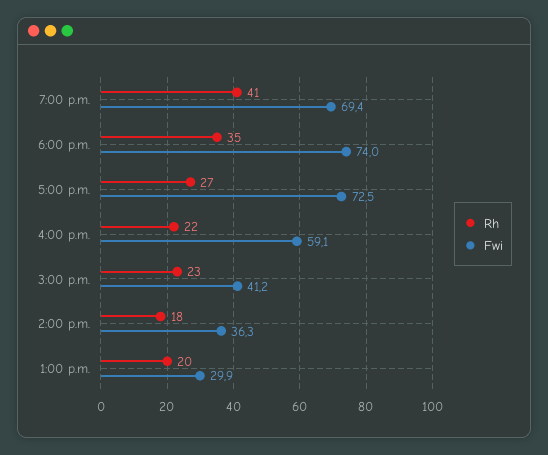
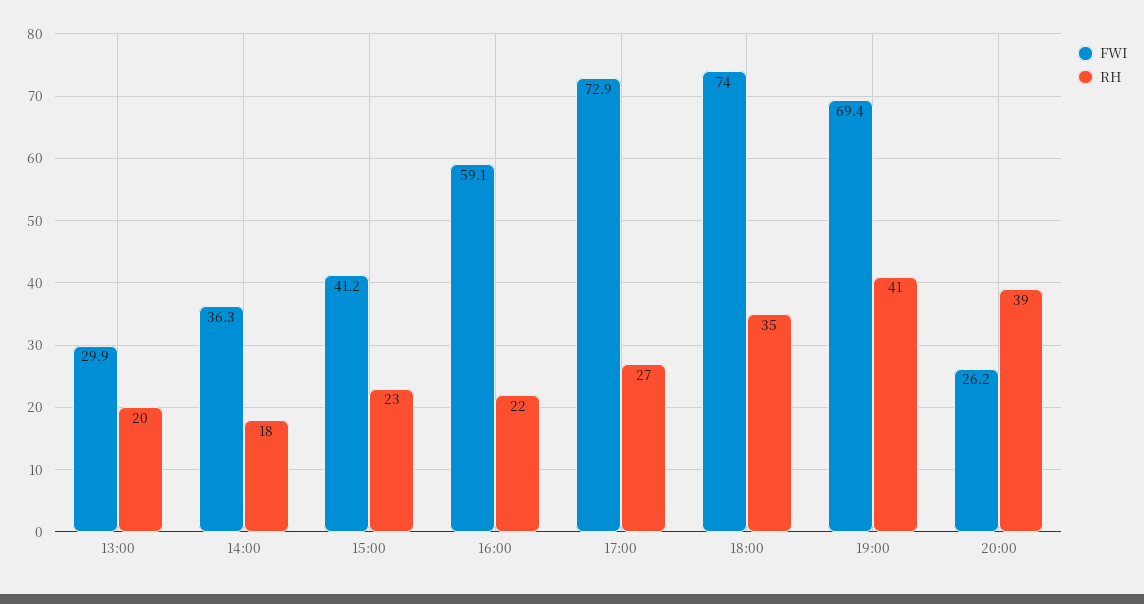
Fwi, 5:00 p.m.: 72.5 -> 72.9
Fwi, 20:00: none -> 26.2
Rh, 20:00: none -> 39

